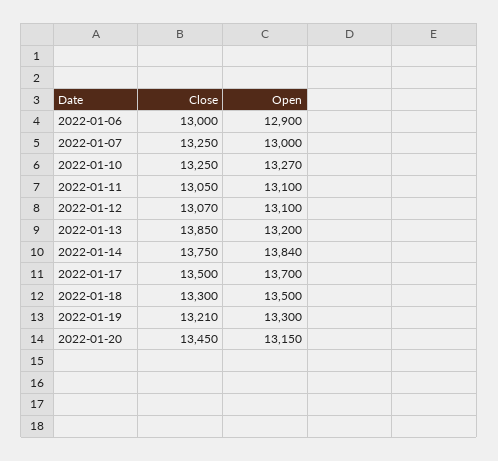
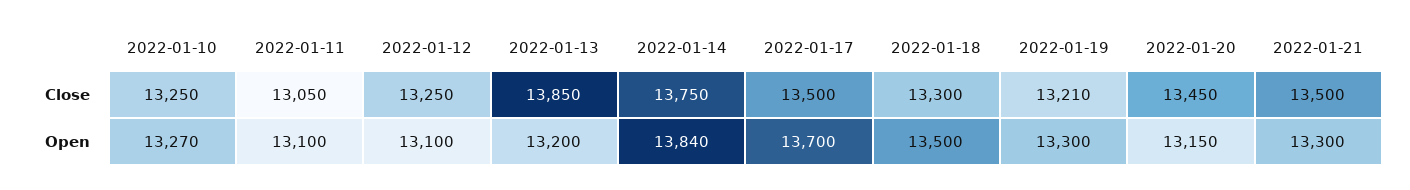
Close, 2022-01-06: 13000 -> none
Open, 2022-01-06: 12900 -> none
Close, 2022-01-07: 13250 -> none
Open, 2022-01-07: 13000 -> none
Close, 2022-01-12: 13070 -> 13250
Close, 2022-01-21: none -> 13500
Open, 2022-01-21: none -> 13300

